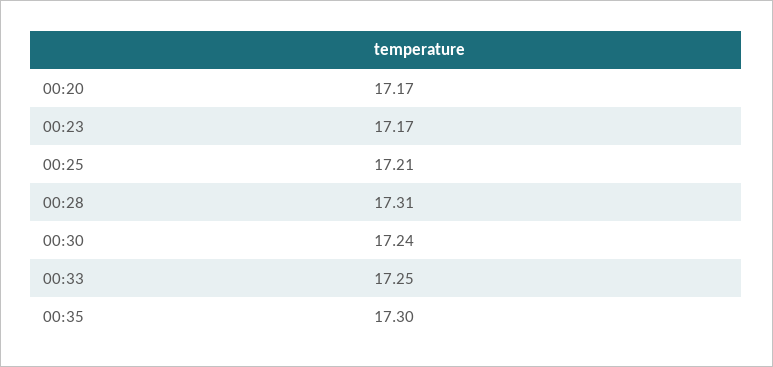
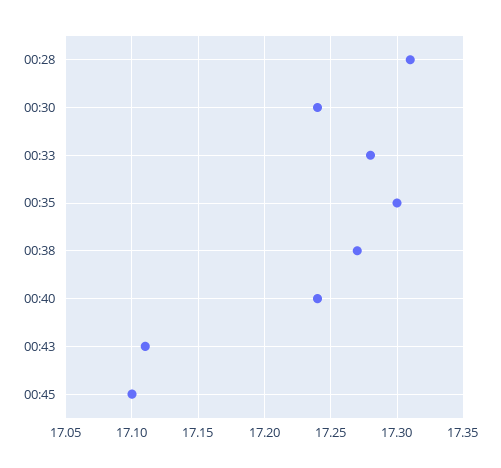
00:20: 17.17 -> none
00:23: 17.17 -> none
00:25: 17.21 -> none
00:33: 17.25 -> 17.28
00:38: none -> 17.27
00:40: none -> 17.24
00:43: none -> 17.11
00:45: none -> 17.1

